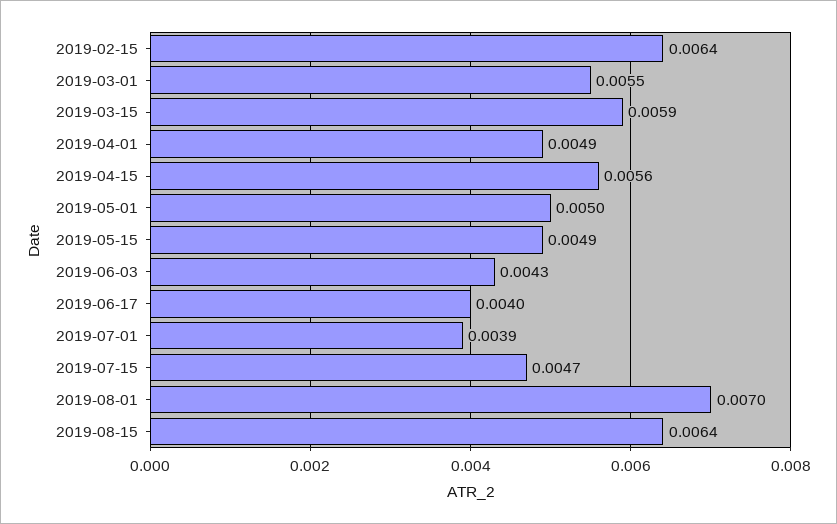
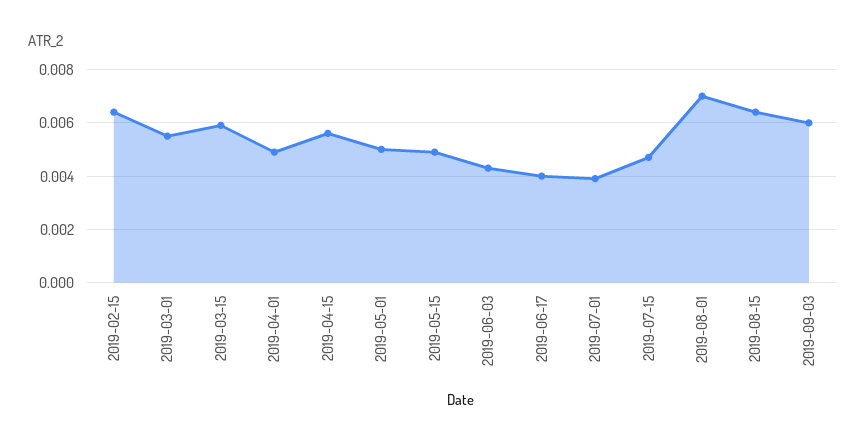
2019-09-03: none -> 0.006

